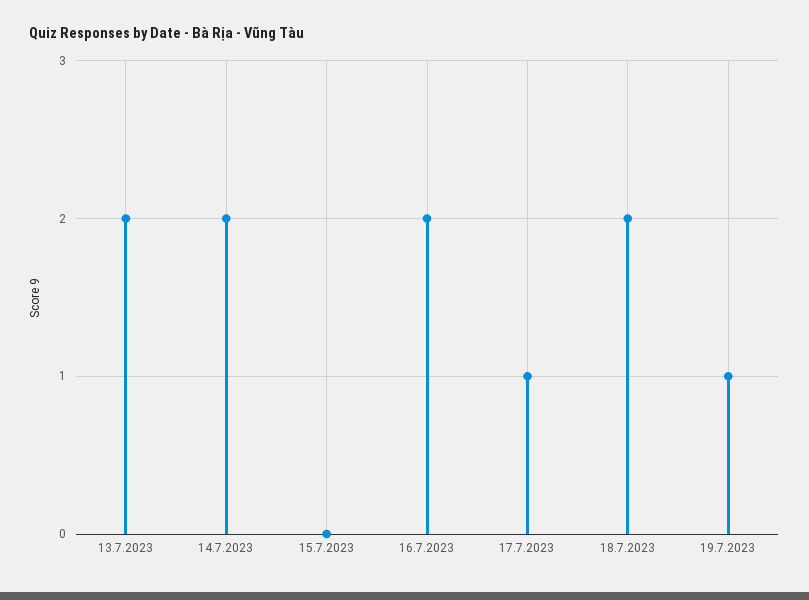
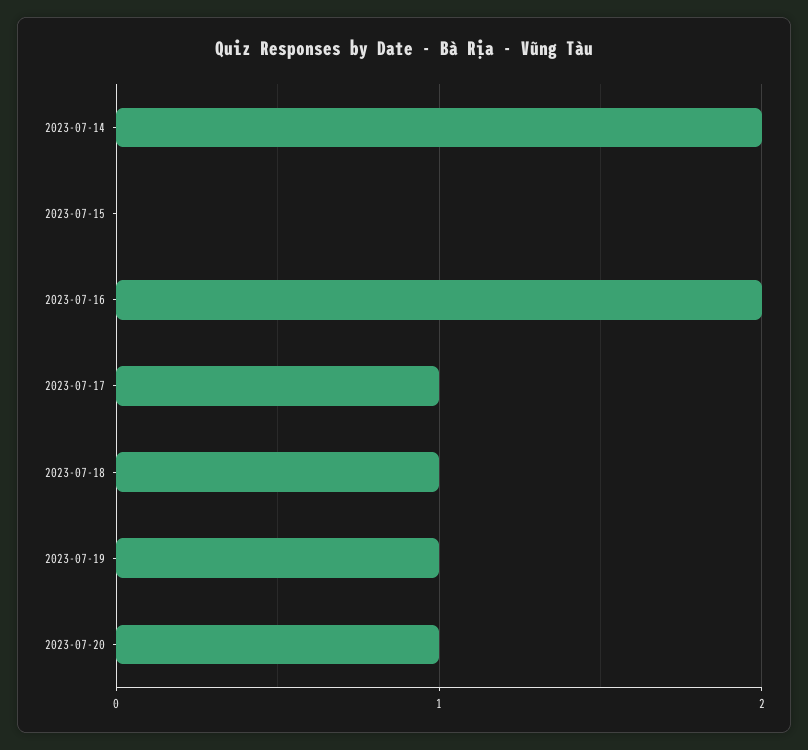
13.7.2023: 2 -> none
18.7.2023: 2 -> 1
2023-07-20: none -> 1

